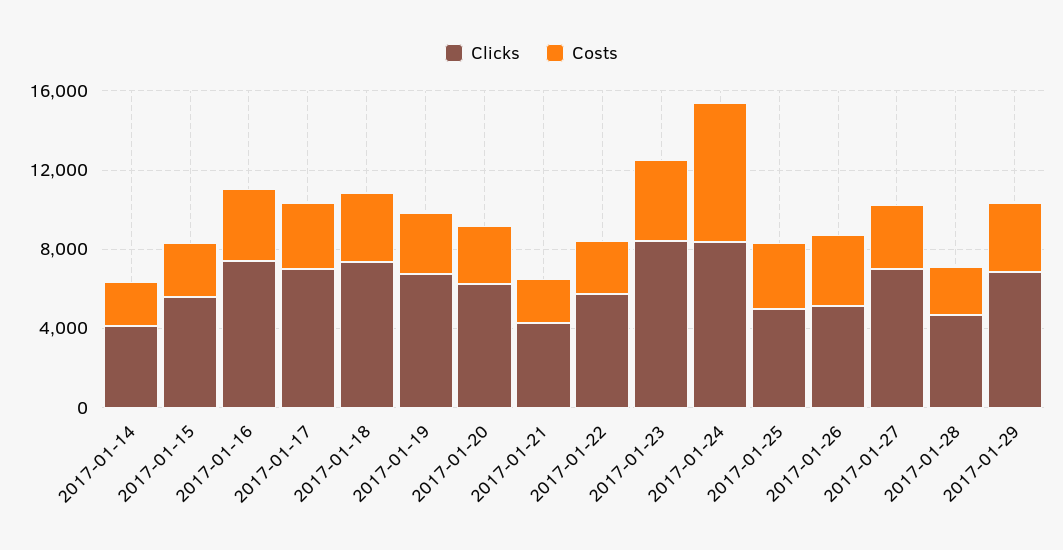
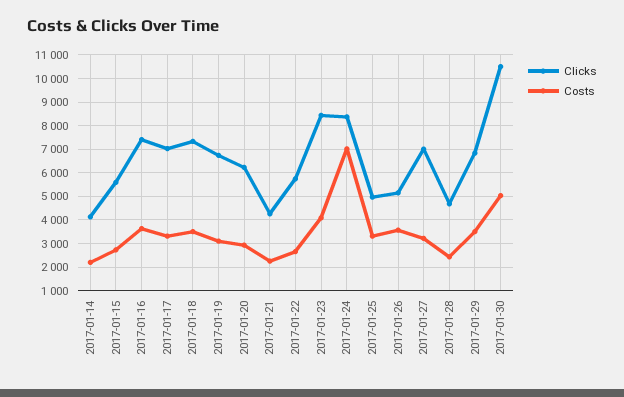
Clicks, 2017-01-30: none -> 10500
Costs, 2017-01-30: none -> 5000

